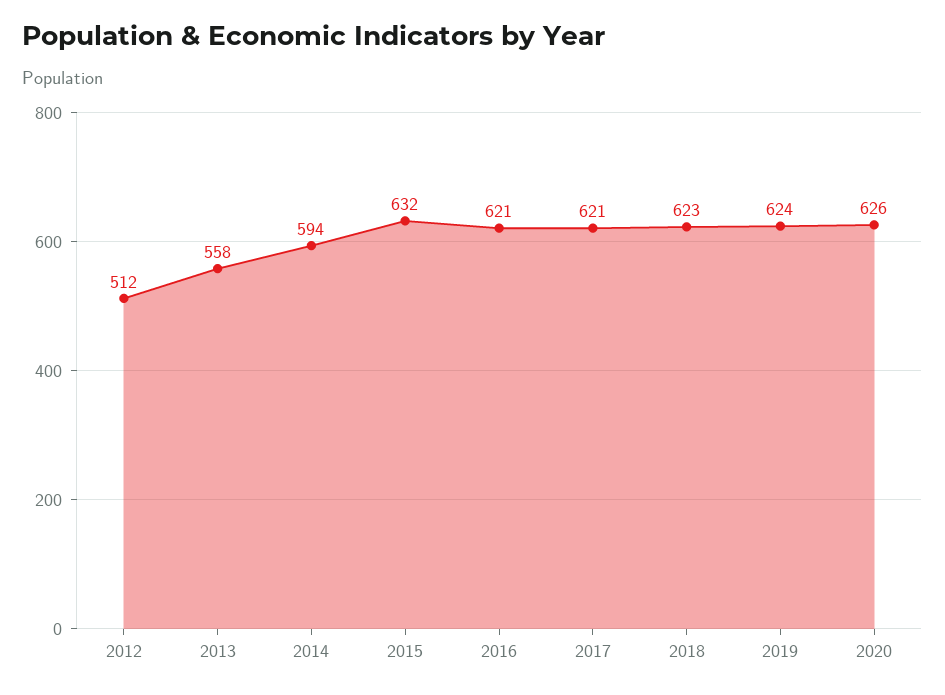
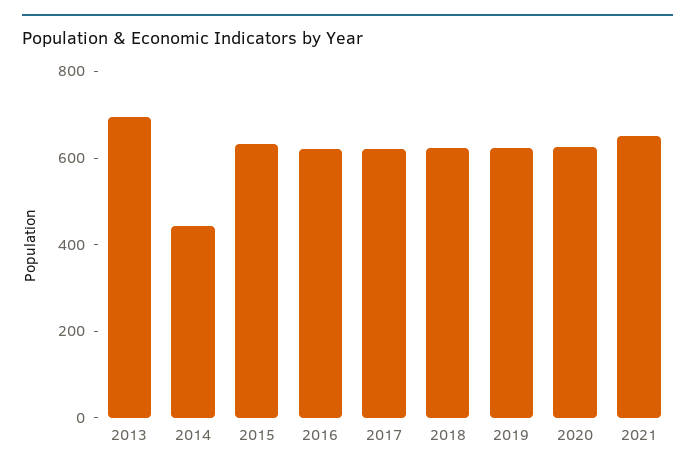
2012: 512 -> none
2013: 558 -> 700
2014: 594 -> 450
2021: none -> 650

